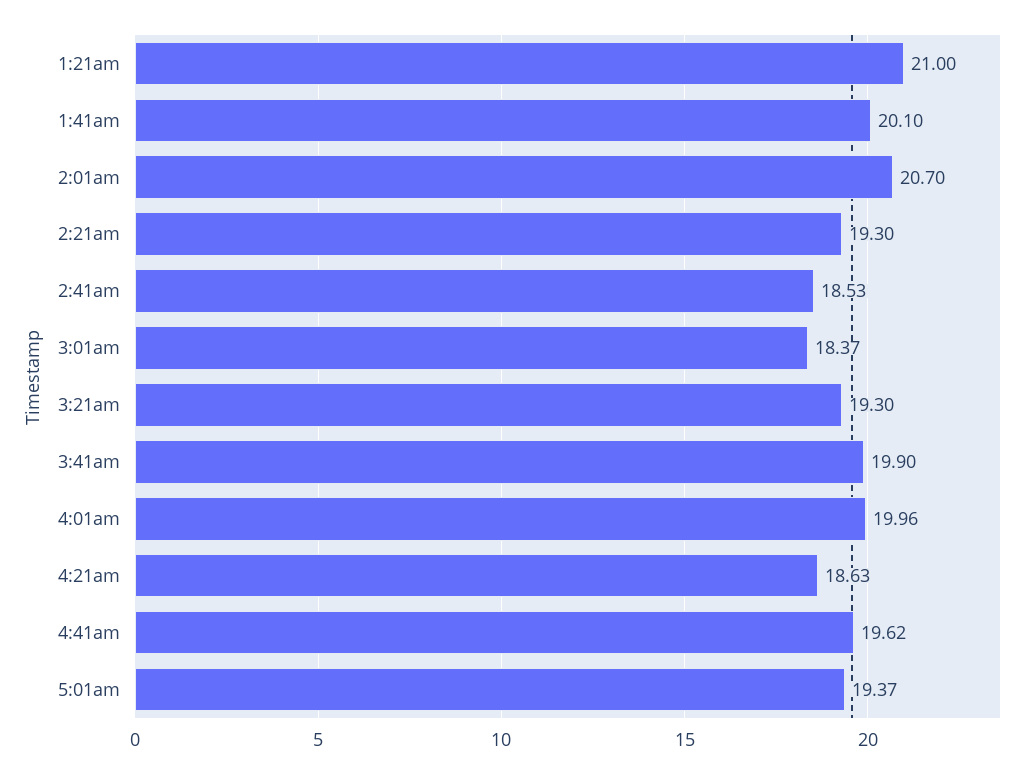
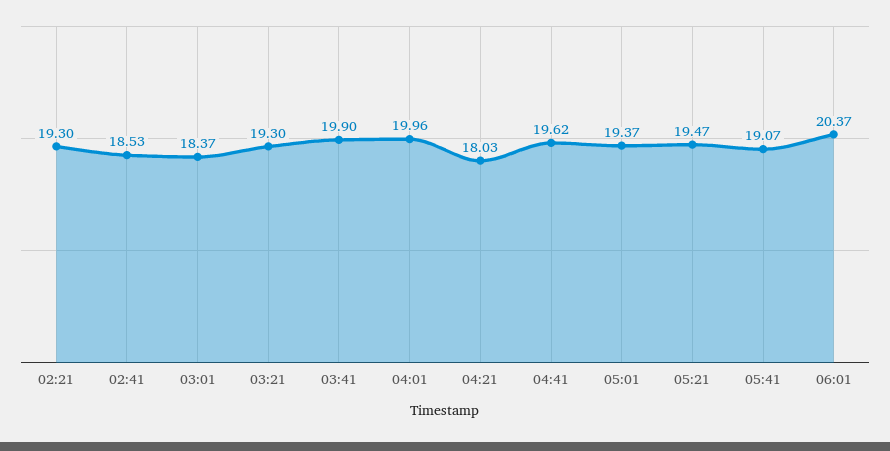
1:21am: 21 -> none
1:41am: 20.1 -> none
2:01am: 20.7 -> none
4:21am: 18.63 -> 18.03
05:21: none -> 19.47
05:41: none -> 19.07
06:01: none -> 20.37

